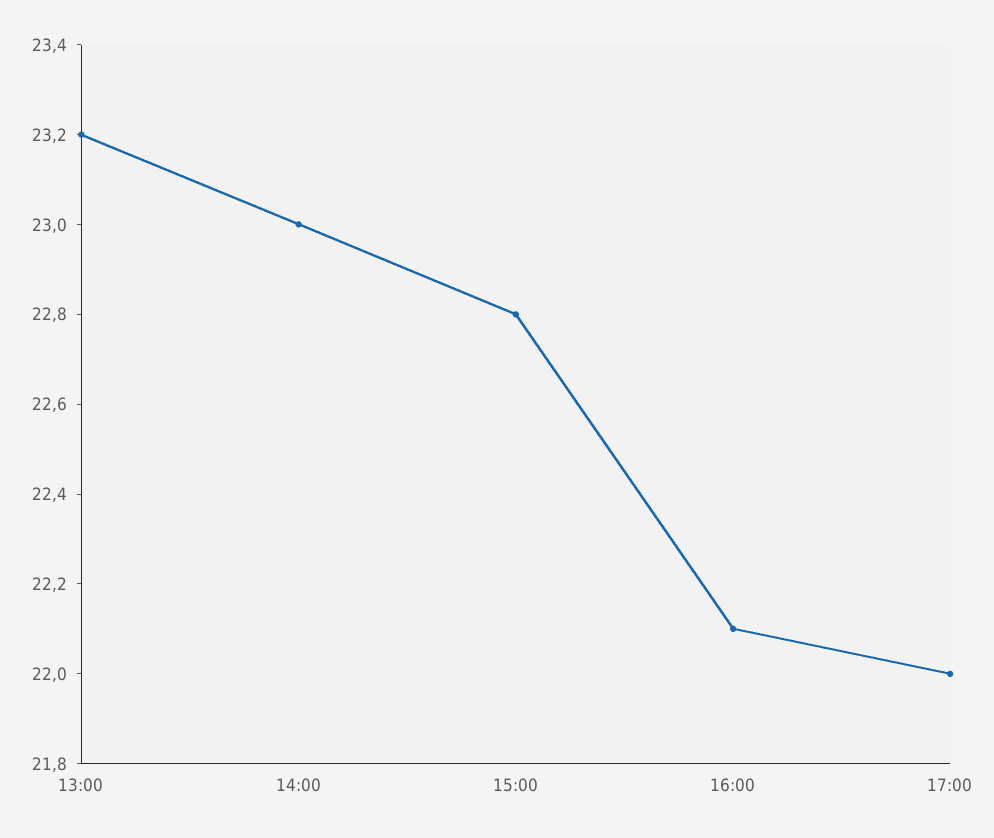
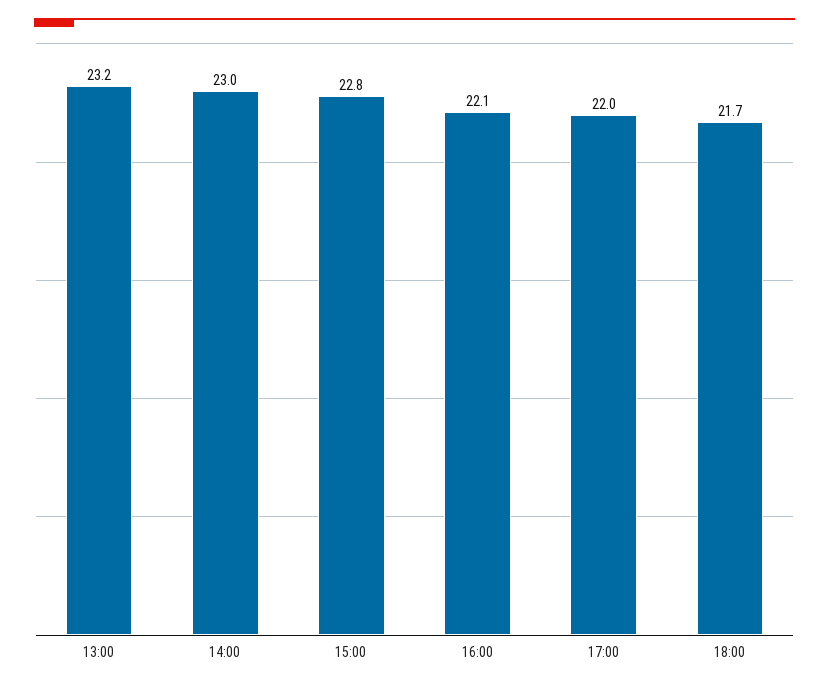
18:00: none -> 21.7

